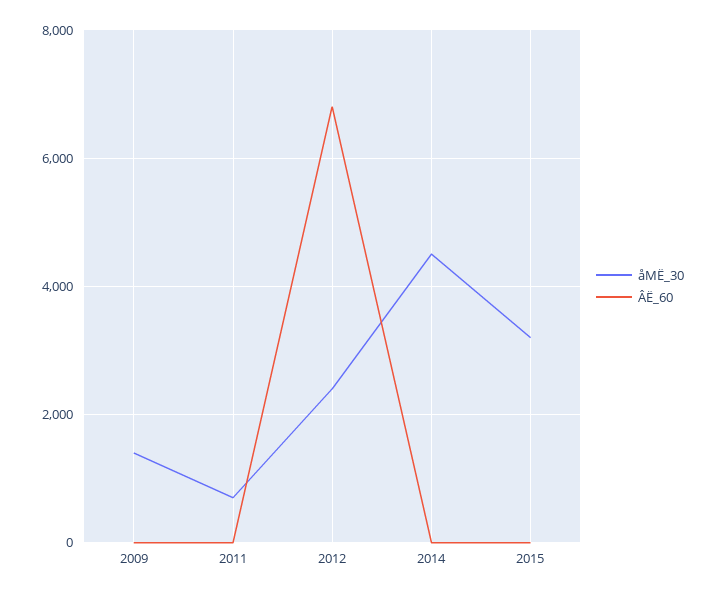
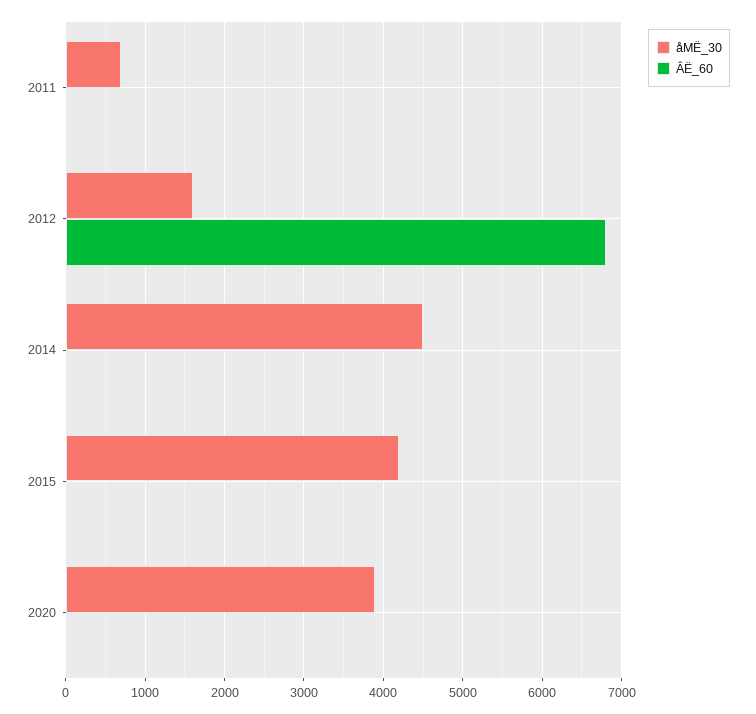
åMË_30, 2009: 1400 -> none
ÂË_60, 2009: 0 -> none
åMË_30, 2012: 2400 -> 1600
åMË_30, 2015: 3200 -> 4200
åMË_30, 2020: none -> 3900
ÂË_60, 2020: none -> 0

